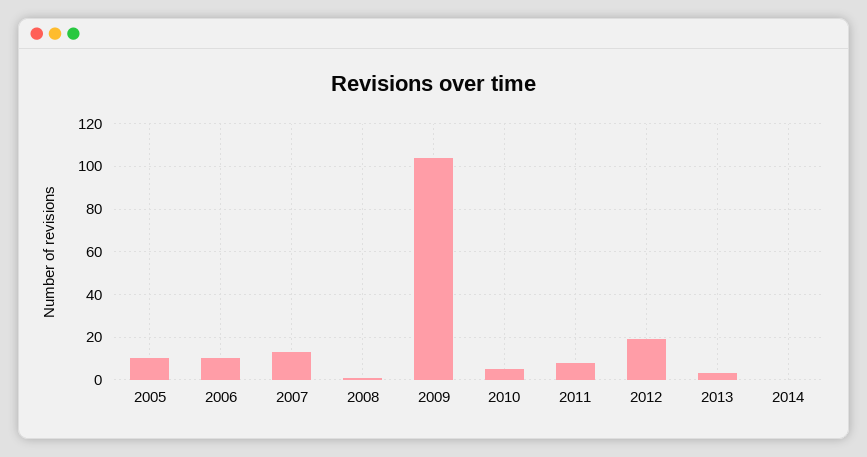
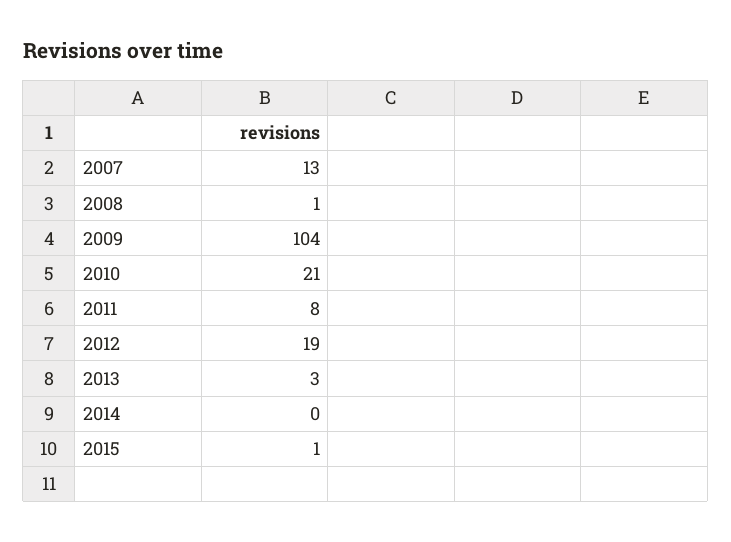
2005: 10 -> none
2006: 10 -> none
2010: 5 -> 21
2015: none -> 1

